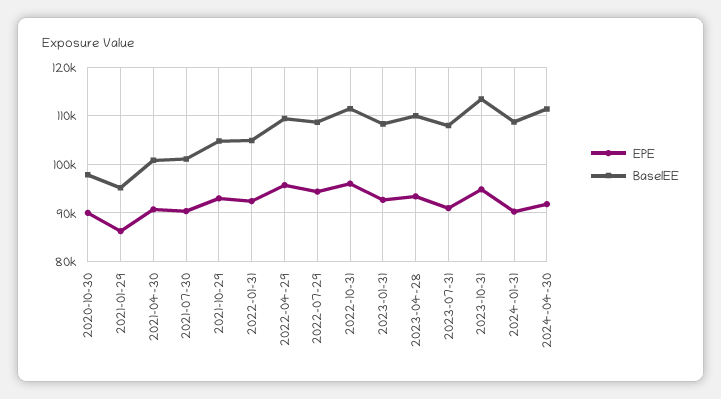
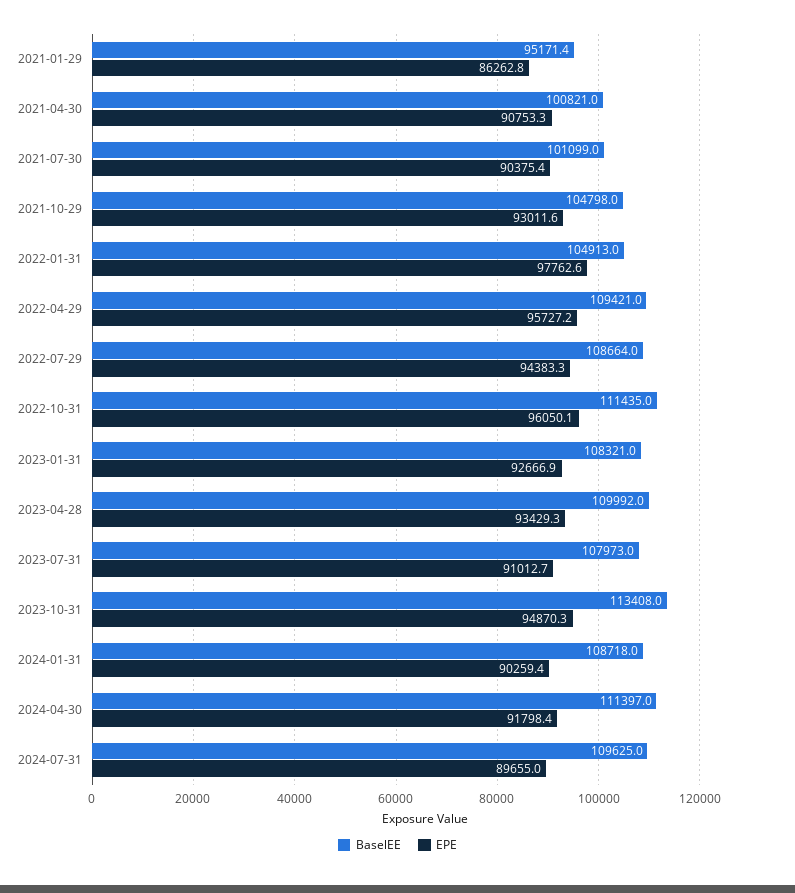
EPE, 2020-10-30: 90000 -> none
BaselEE, 2020-10-30: 98000 -> none
EPE, 2022-01-31: 92000 -> 97762.6
BaselEE, 2024-07-31: none -> 109625
EPE, 2024-07-31: none -> 89655

